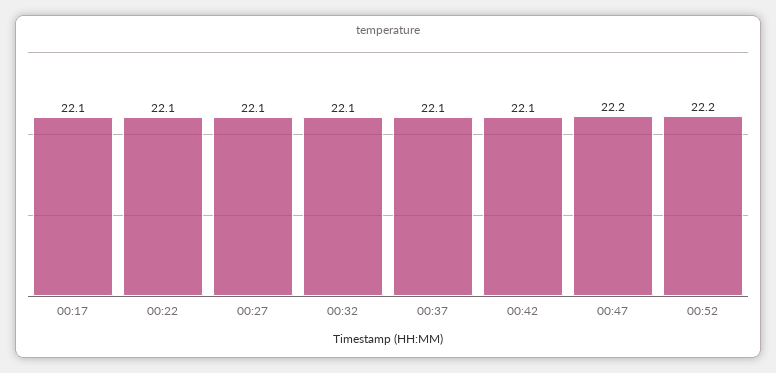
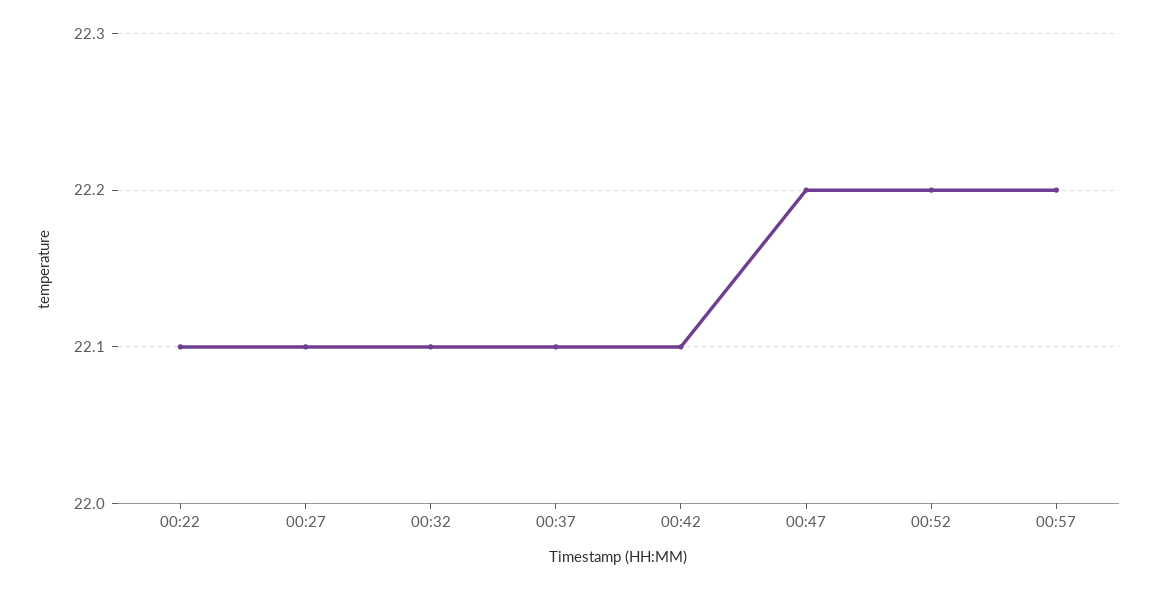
00:17: 22.1 -> none
00:57: none -> 22.2

